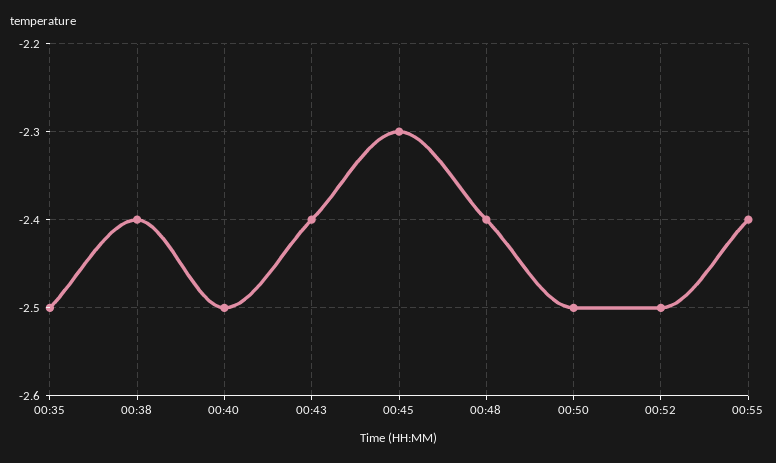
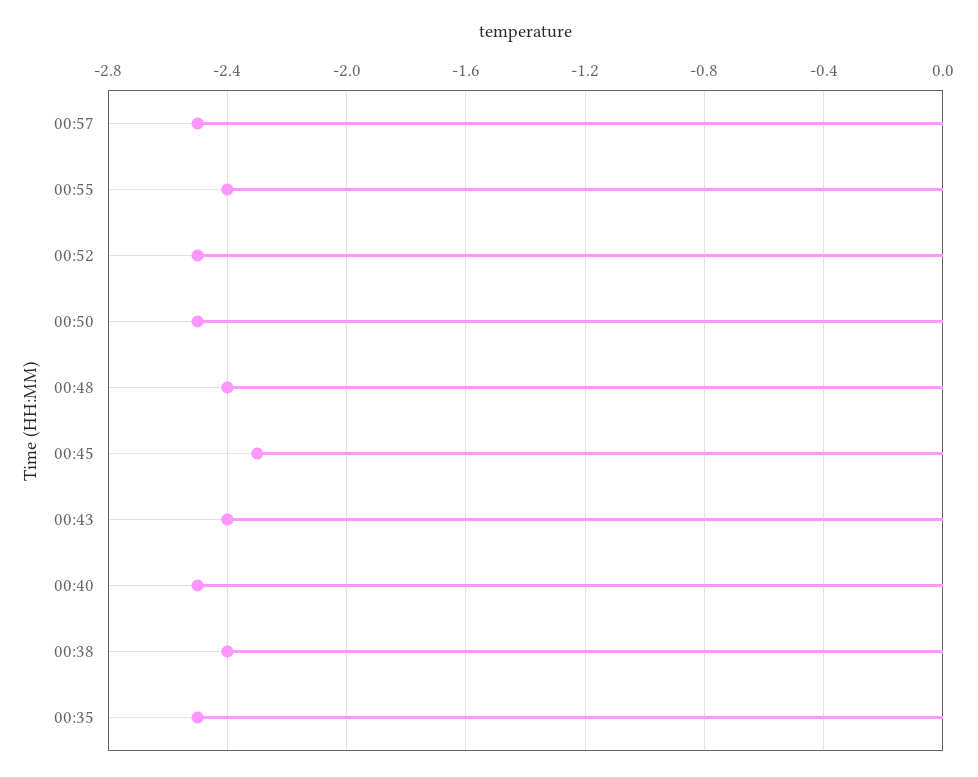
00:57: none -> -2.5

